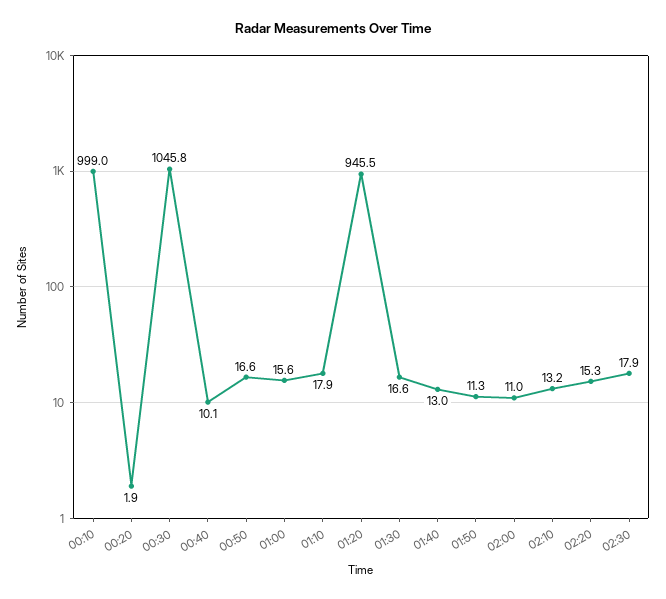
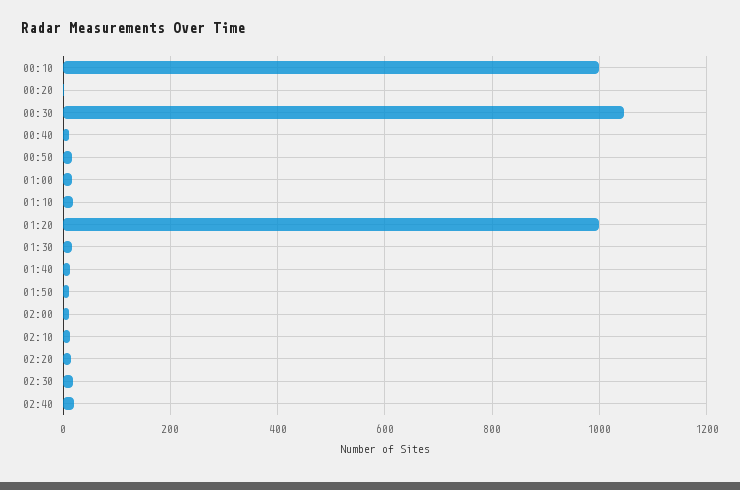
01:20: 945.5 -> 1000
02:40: none -> 20

